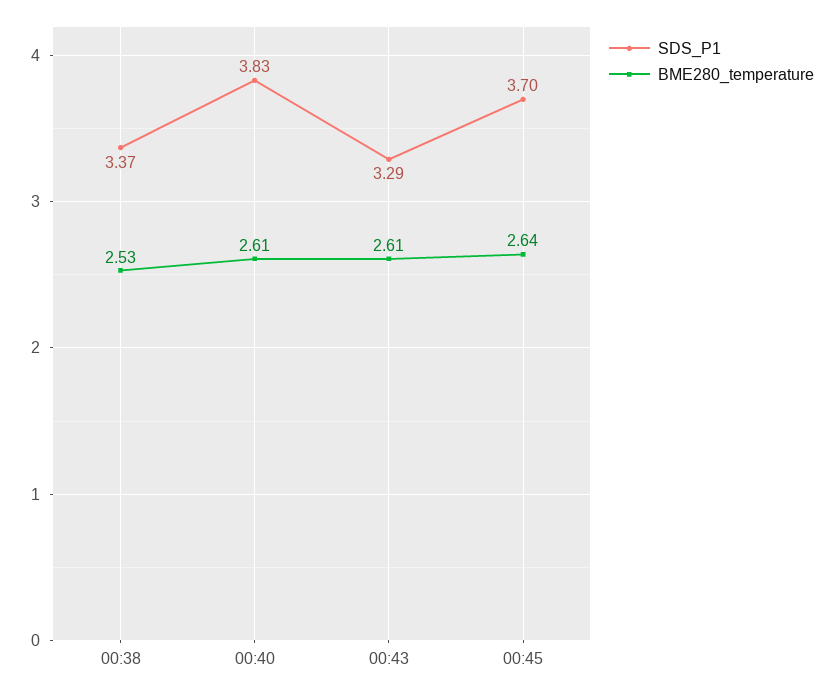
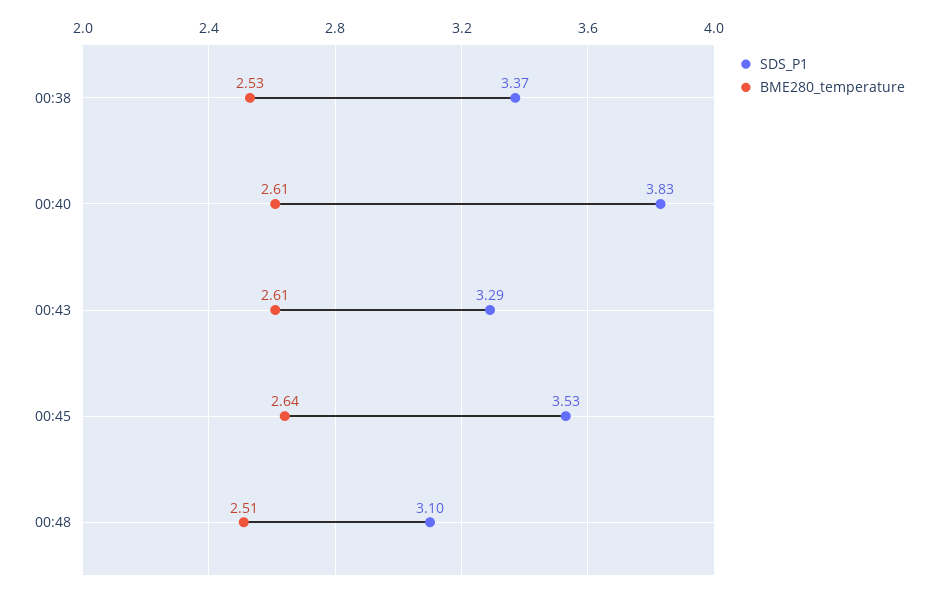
SDS_P1, 00:45: 3.7 -> 3.53
SDS_P1, 00:48: none -> 3.1
BME280_temperature, 00:48: none -> 2.51

